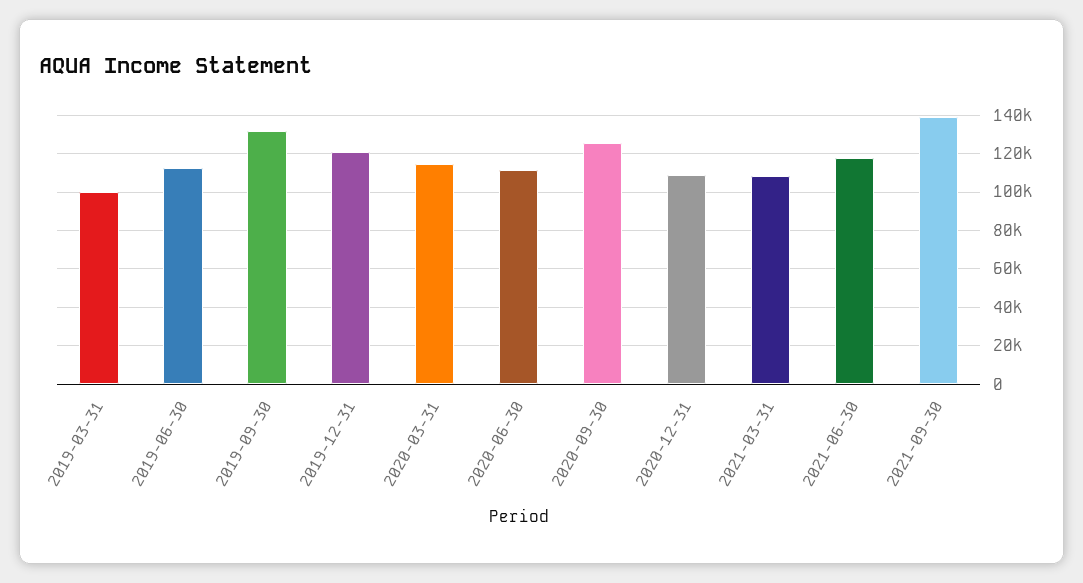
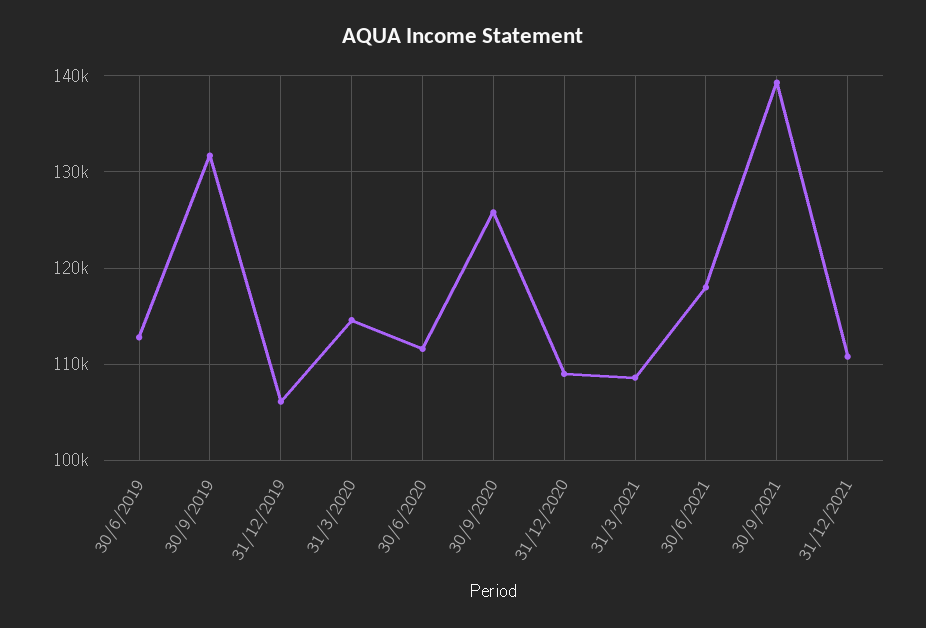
2019-03-31: 100000 -> none
2019-12-31: 120000 -> 106000
31/12/2021: none -> 111000

